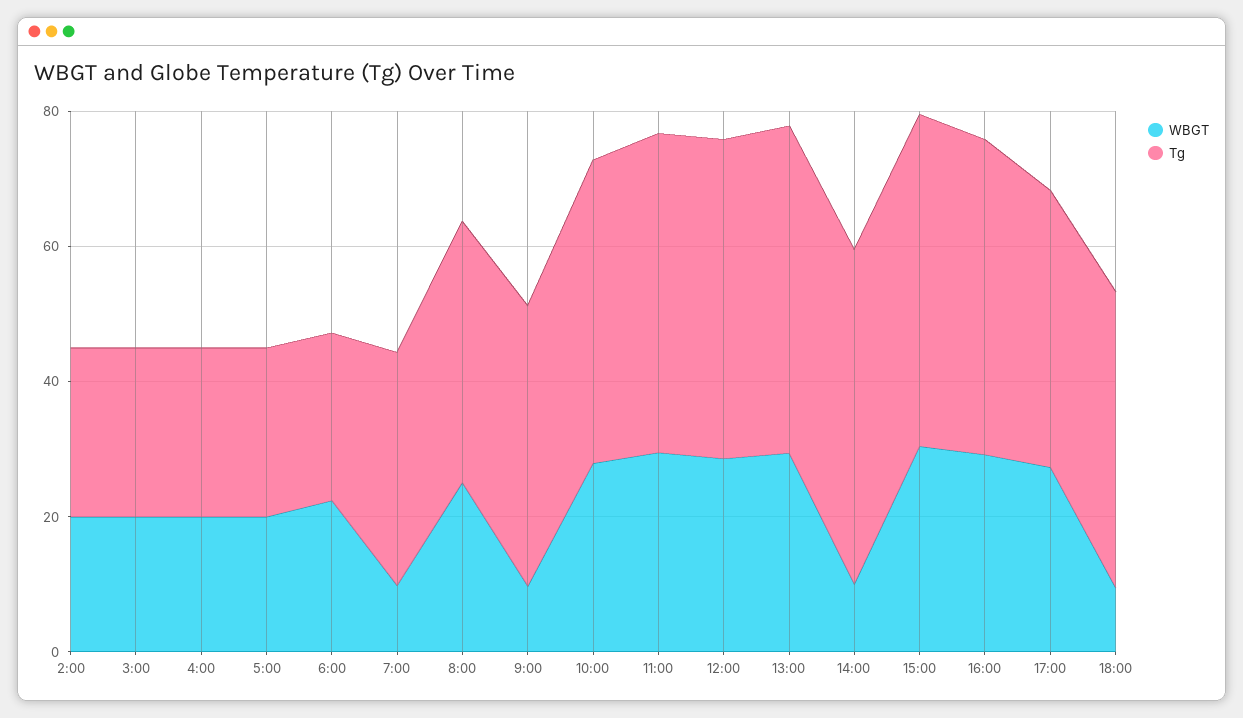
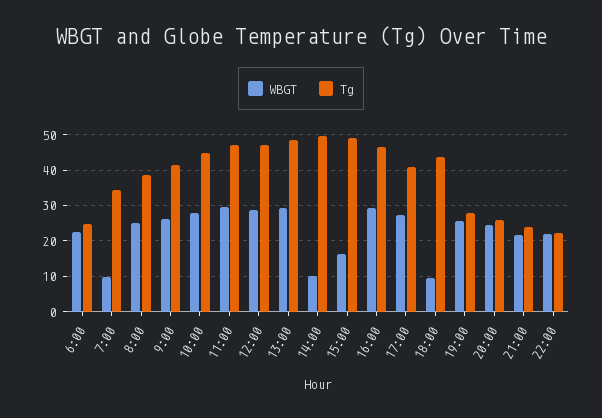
WBGT, 2:00: 20 -> none
Tg, 2:00: 25 -> none
WBGT, 3:00: 20 -> none
Tg, 3:00: 25 -> none
WBGT, 4:00: 20 -> none
Tg, 4:00: 25 -> none
WBGT, 5:00: 20 -> none
Tg, 5:00: 25 -> none
WBGT, 9:00: 10 -> 26
WBGT, 15:00: 30 -> 16
WBGT, 19:00: none -> 26
Tg, 19:00: none -> 28
WBGT, 20:00: none -> 24
Tg, 20:00: none -> 26
WBGT, 21:00: none -> 22
Tg, 21:00: none -> 24
WBGT, 22:00: none -> 22
Tg, 22:00: none -> 22

